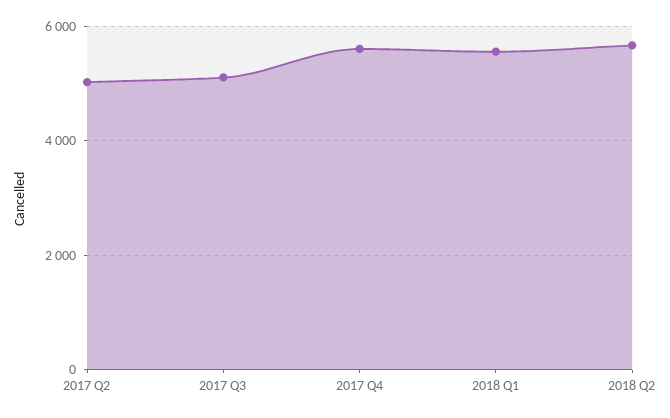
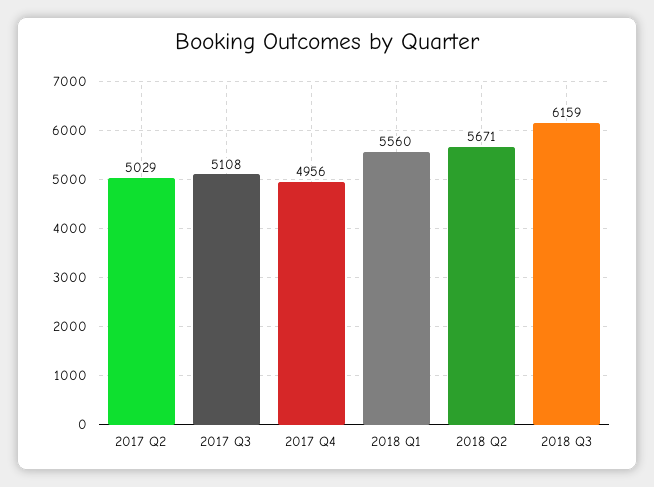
2017 Q4: 5600 -> 4956
2018 Q3: none -> 6159

